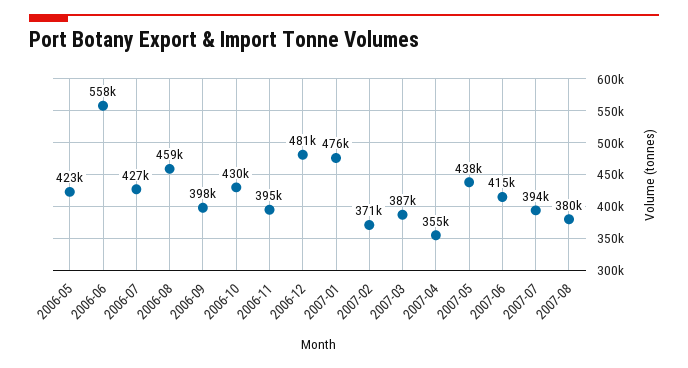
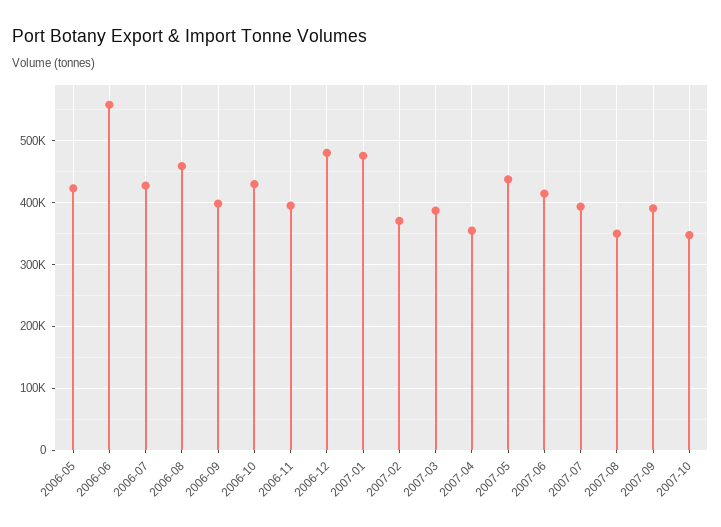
2007-08: 380000 -> 350000
2007-09: none -> 390000
2007-10: none -> 350000

